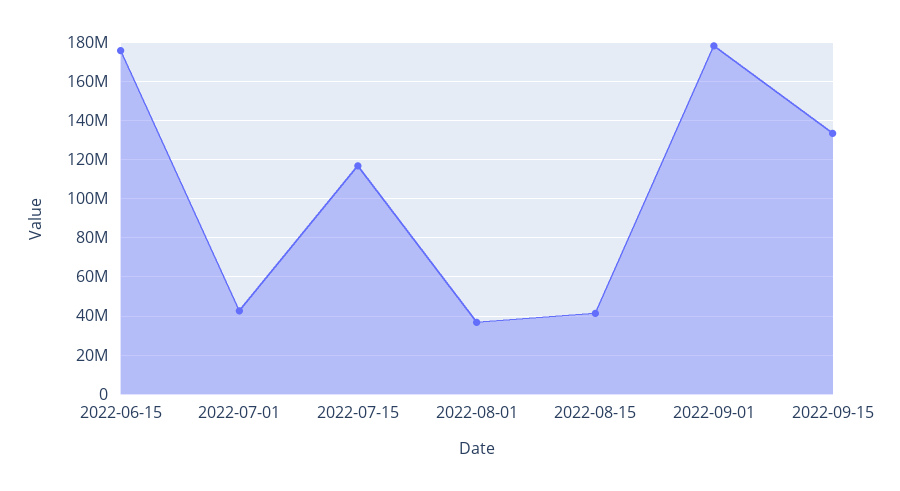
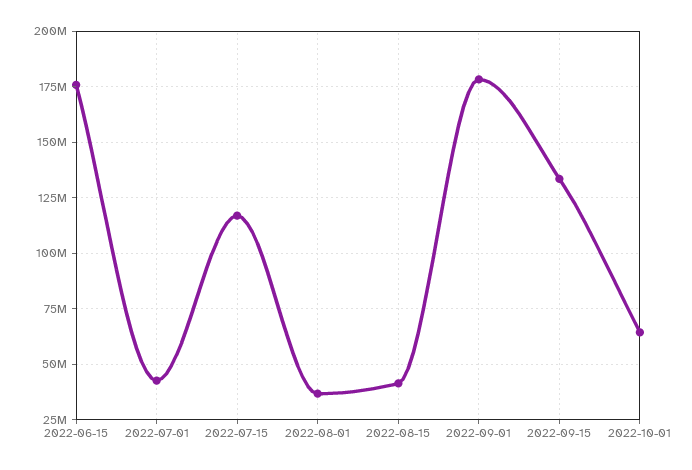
2022-10-01: none -> 65000000

